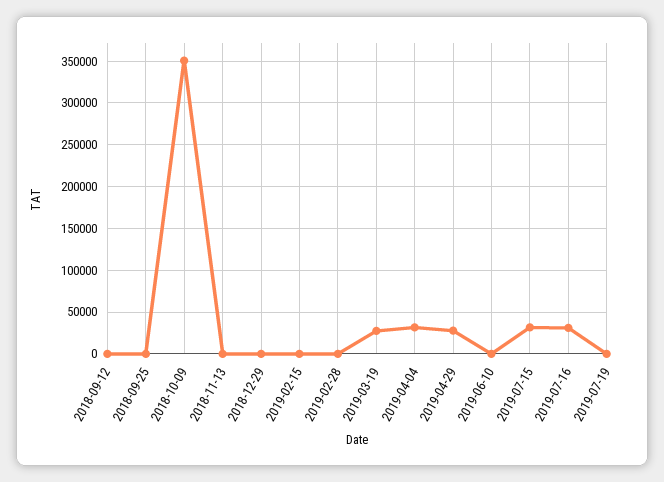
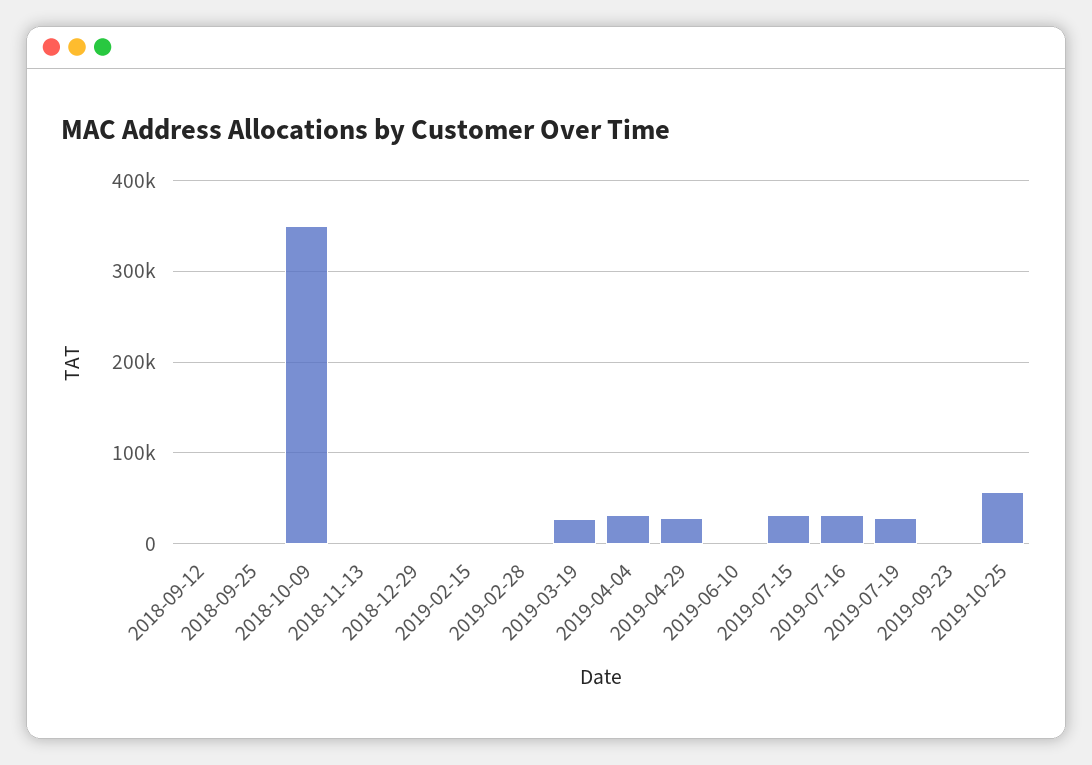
2019-07-19: 0 -> 30000
2019-09-23: none -> 0
2019-10-25: none -> 60000

